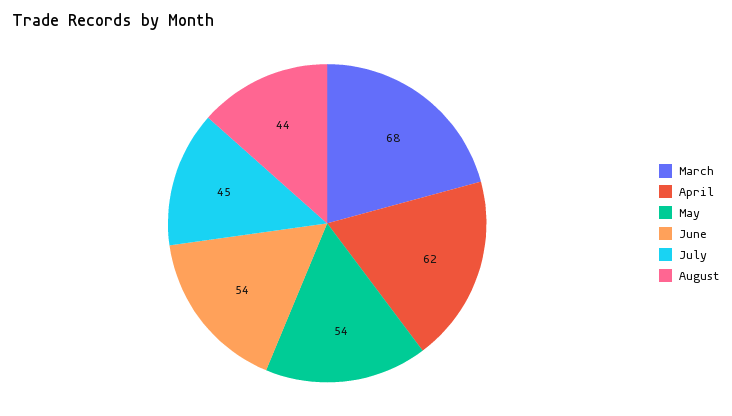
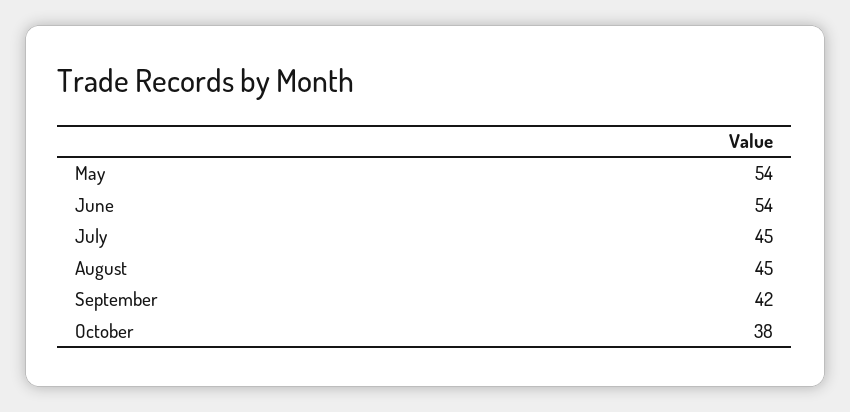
March: 68 -> none
April: 62 -> none
August: 44 -> 45
September: none -> 42
October: none -> 38

